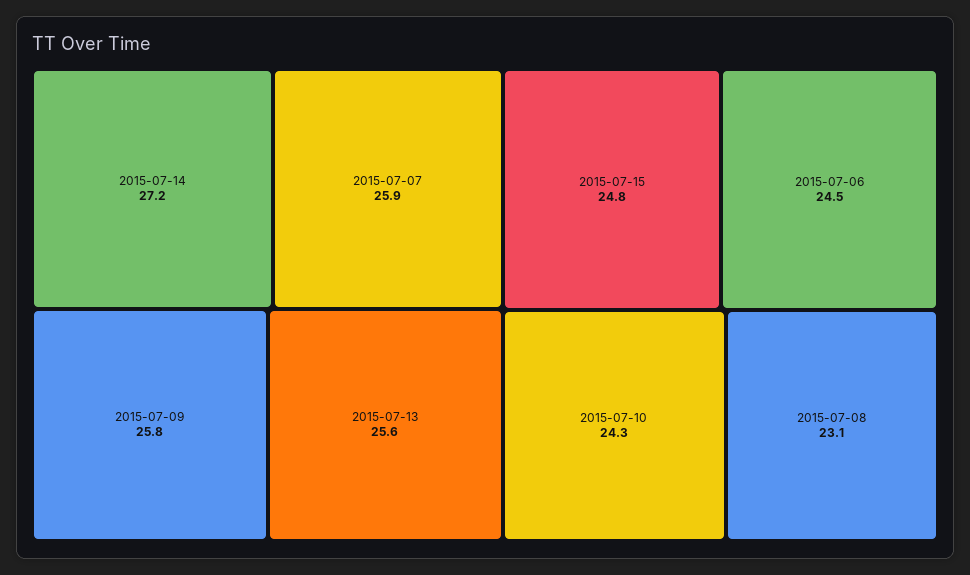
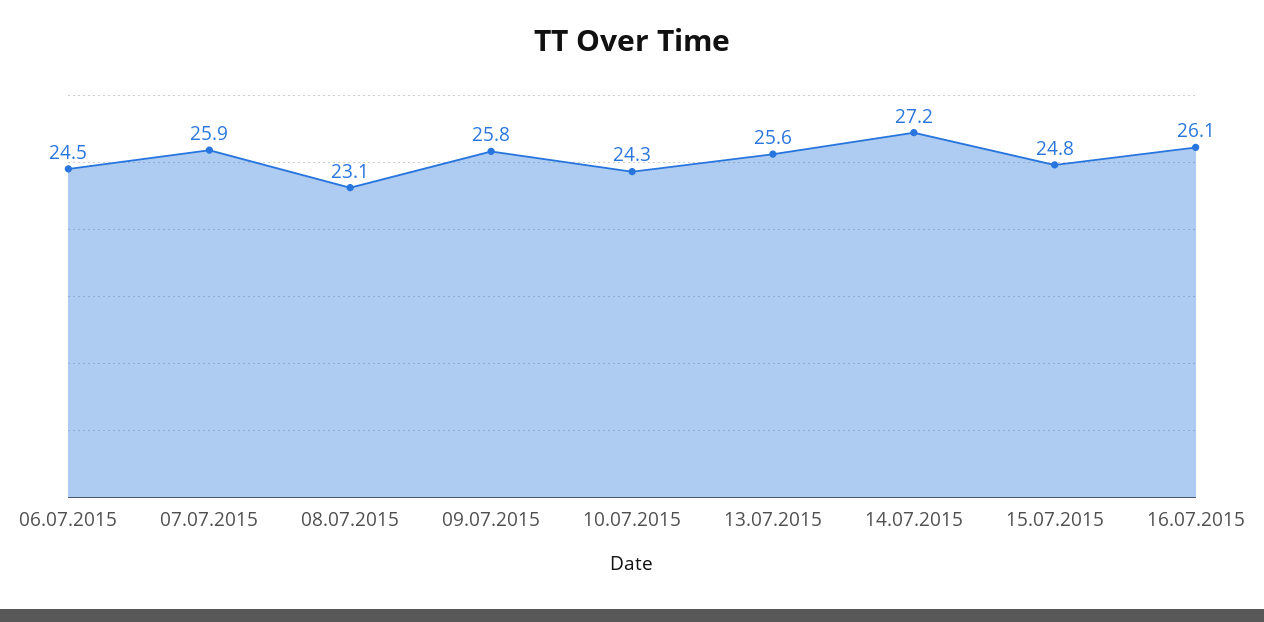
16.07.2015: none -> 26.1

